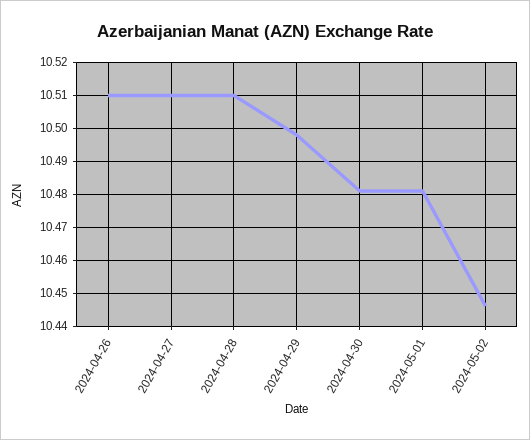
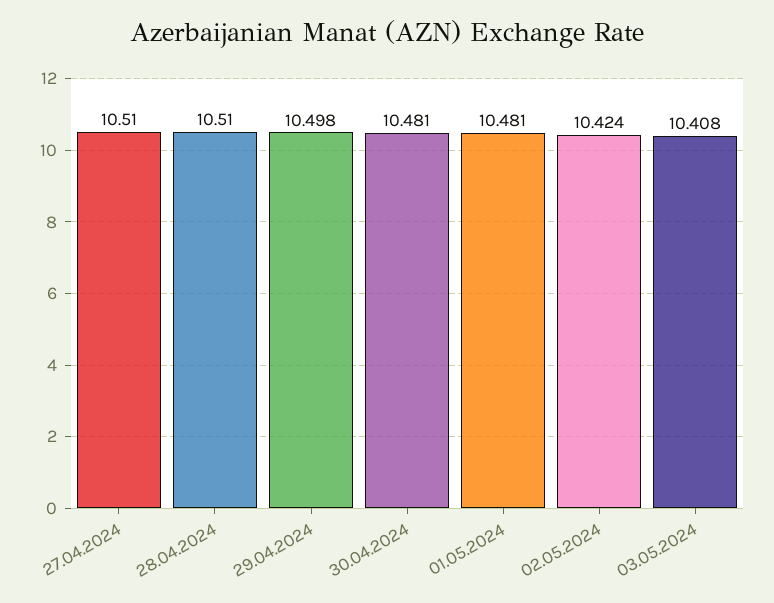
2024-04-26: 10.51 -> none
2024-05-02: 10.445 -> 10.424
03.05.2024: none -> 10.408

